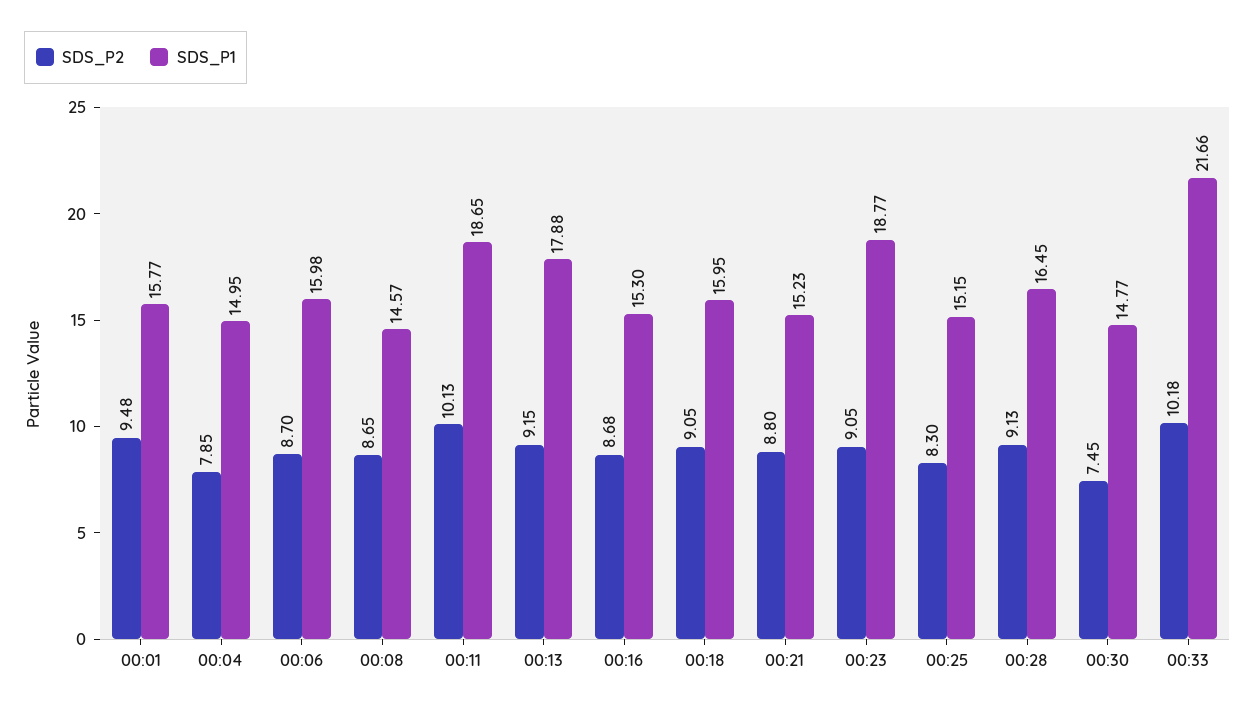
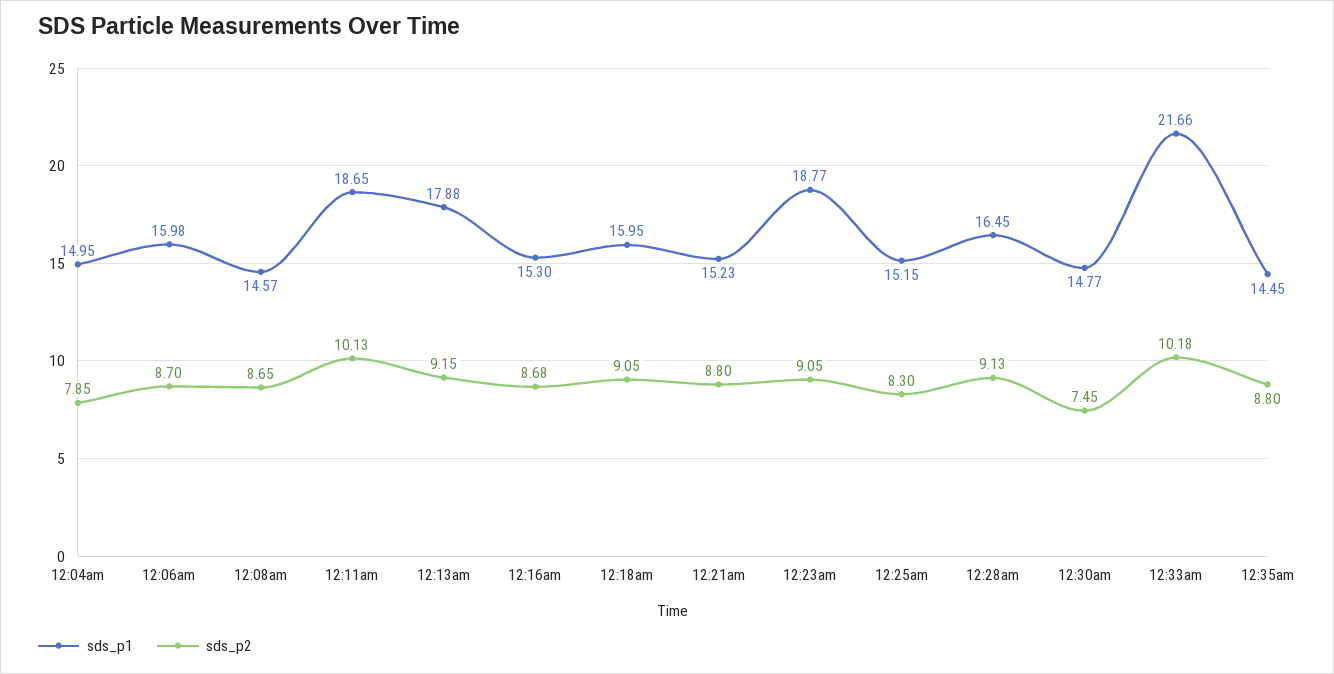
SDS_P2, 00:01: 9.48 -> none
SDS_P1, 00:01: 15.77 -> none
SDS_P1, 12:35am: none -> 14.45
SDS_P2, 12:35am: none -> 8.8

